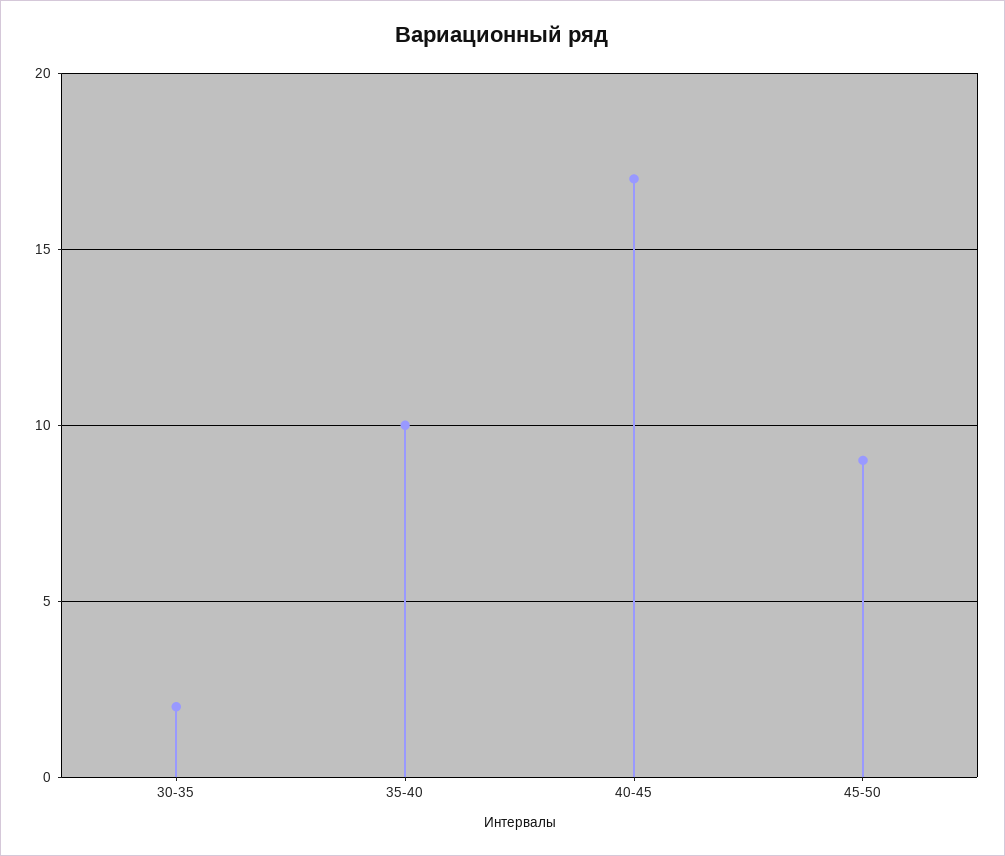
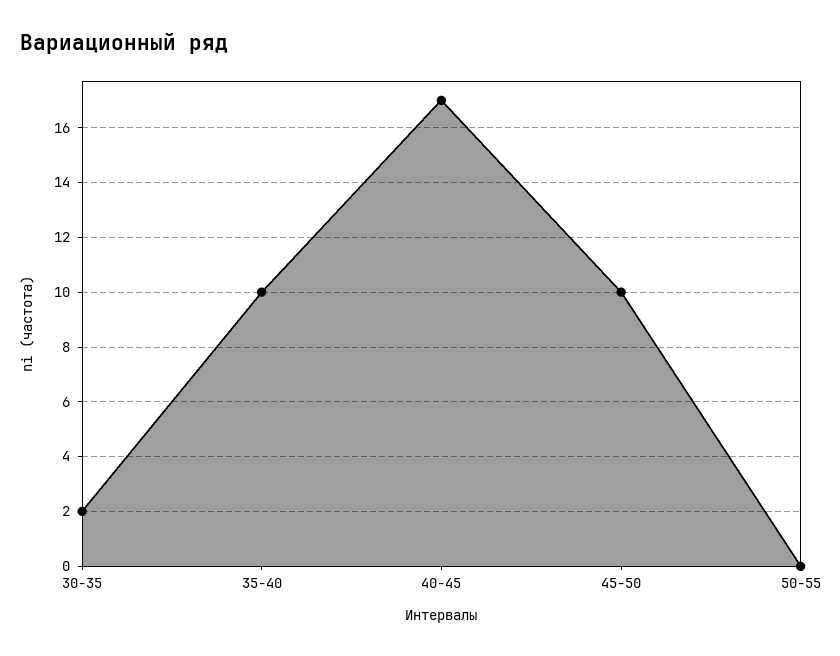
45-50: 9 -> 10
50-55: none -> 0

